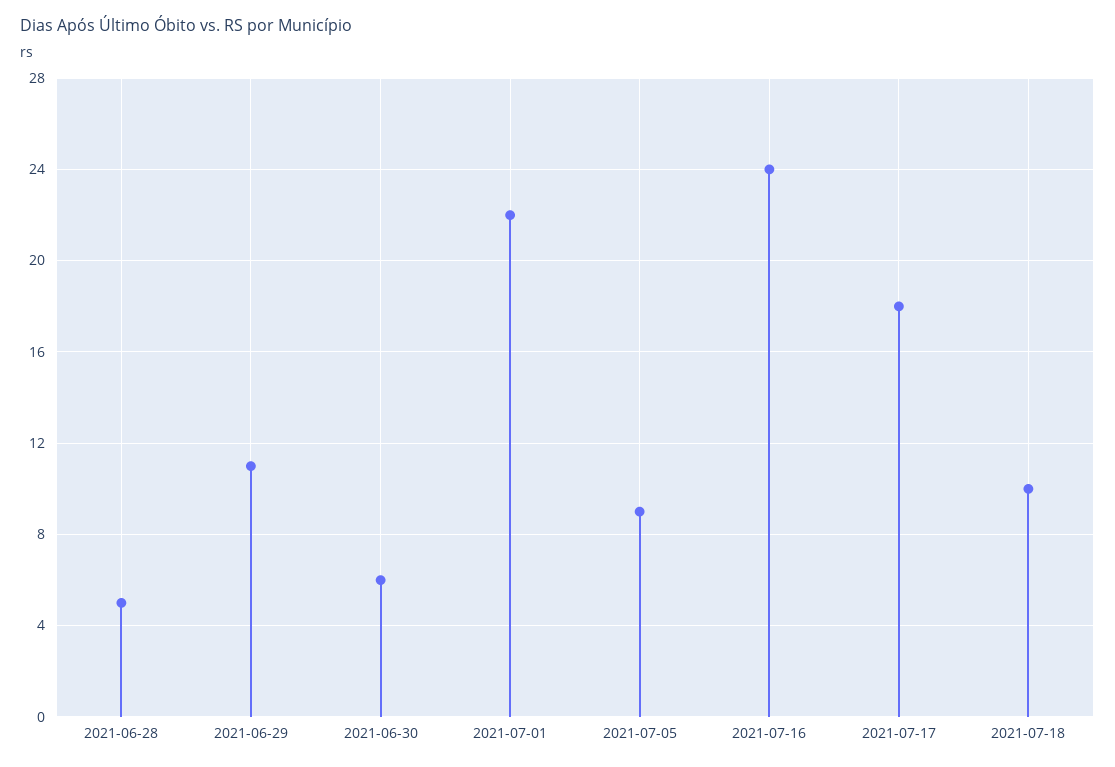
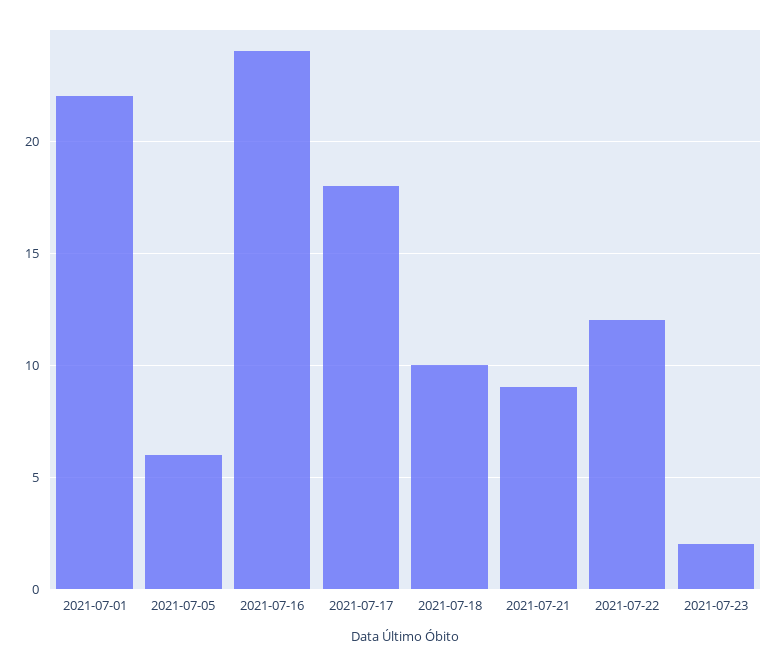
2021-06-28: 5 -> none
2021-06-29: 11 -> none
2021-06-30: 6 -> none
2021-07-05: 9 -> 6
2021-07-21: none -> 9
2021-07-22: none -> 12
2021-07-23: none -> 2

